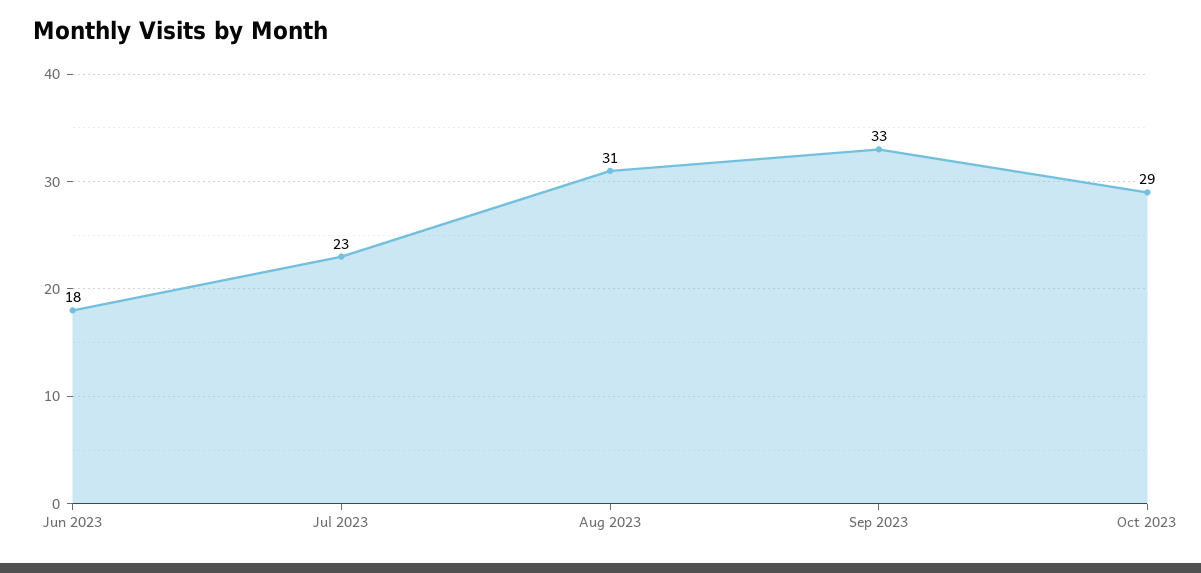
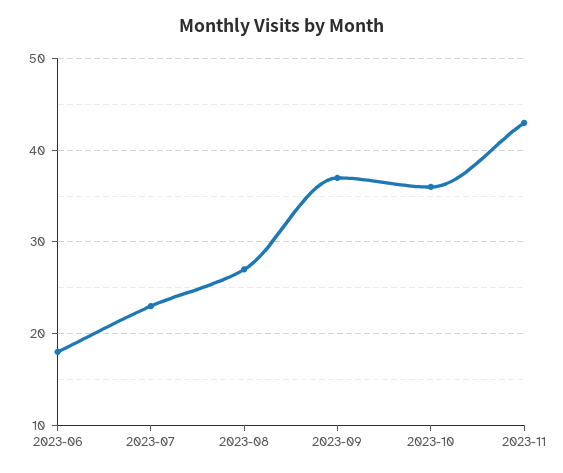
Aug 2023: 31 -> 27
Sep 2023: 33 -> 37
Oct 2023: 29 -> 36
2023-11: none -> 43

